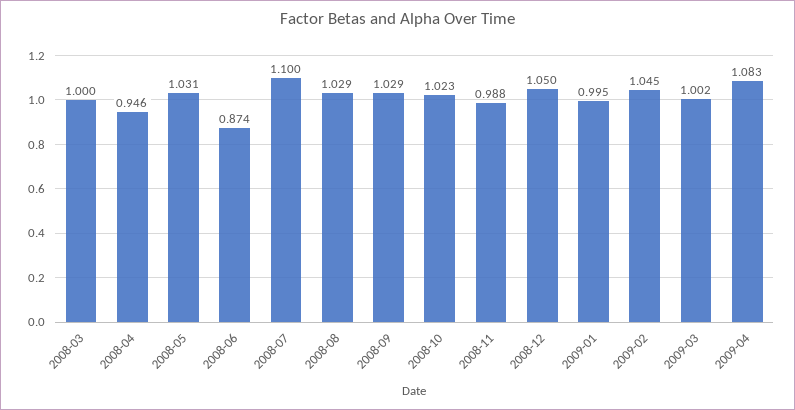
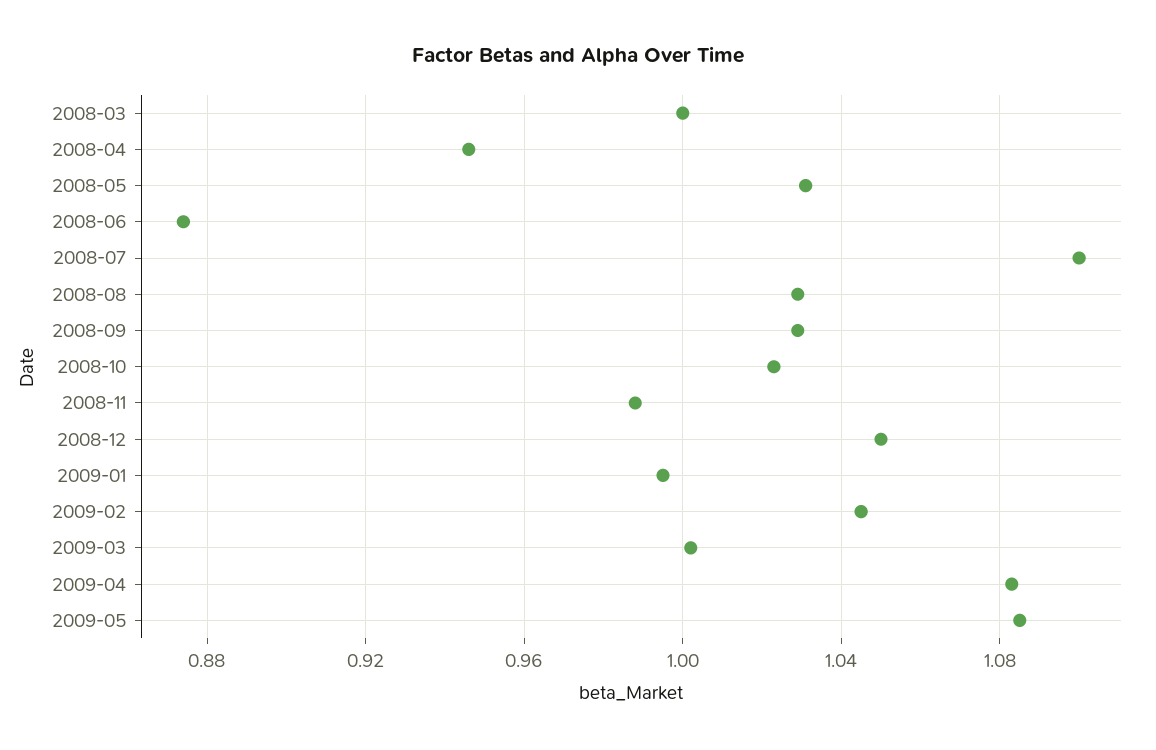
2009-05: none -> 1.085

